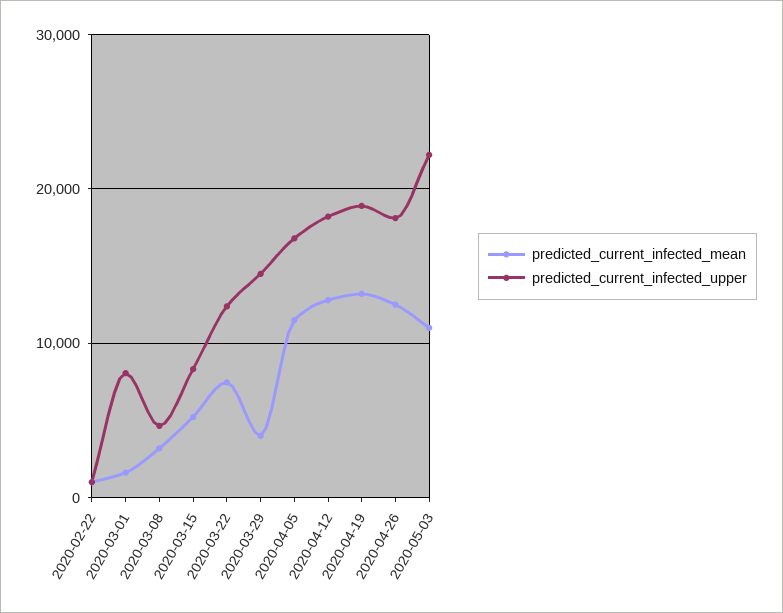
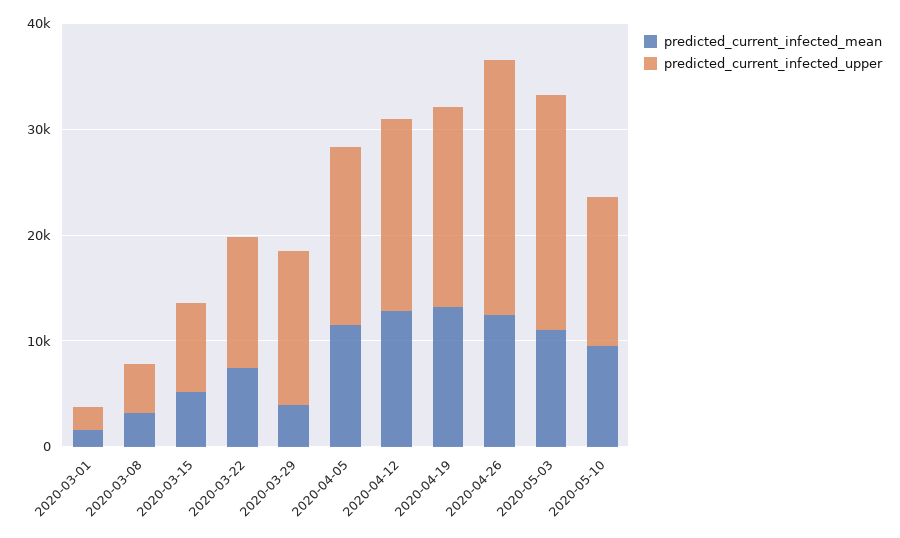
predicted_current_infected_mean, 2020-02-22: 1000 -> none
predicted_current_infected_upper, 2020-02-22: 1000 -> none
predicted_current_infected_upper, 2020-03-01: 8000 -> 2000
predicted_current_infected_upper, 2020-04-26: 18000 -> 24000
predicted_current_infected_mean, 2020-05-10: none -> 10000
predicted_current_infected_upper, 2020-05-10: none -> 14000

